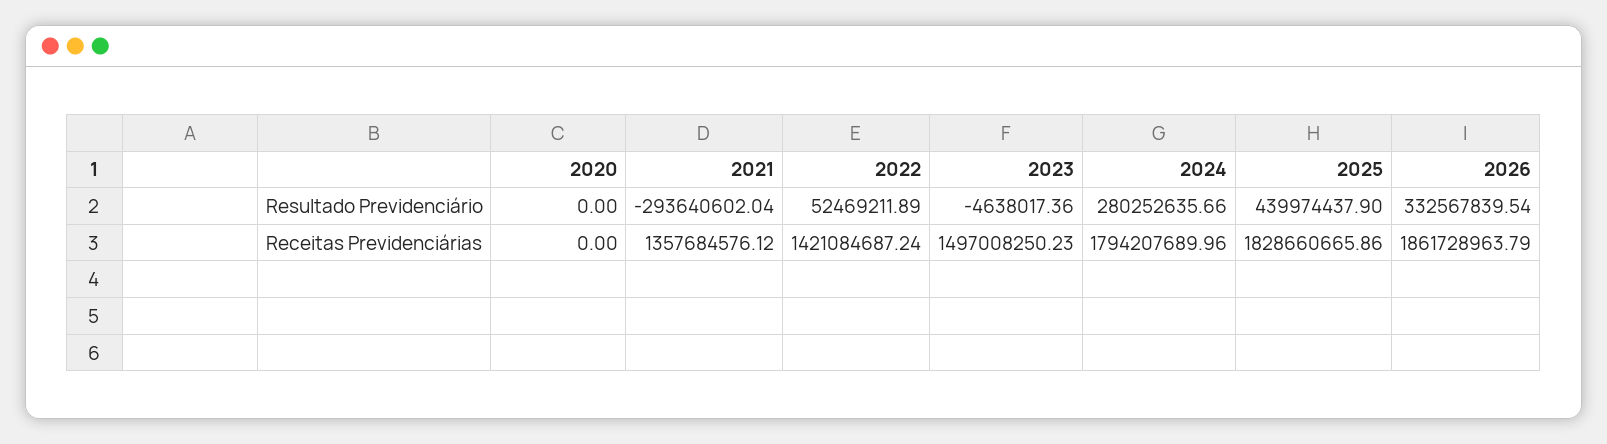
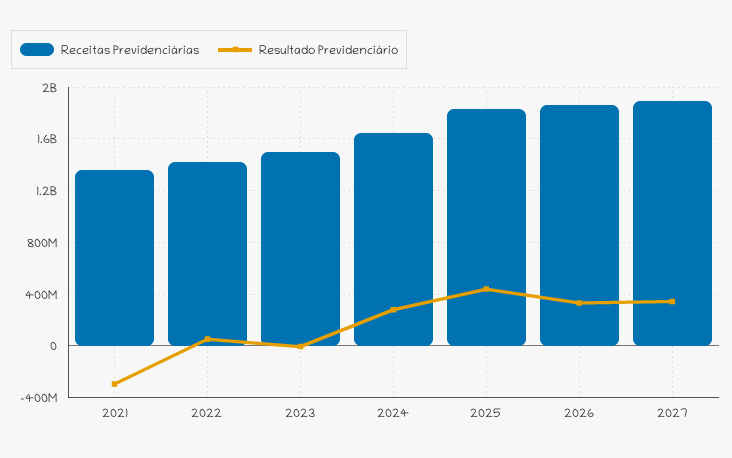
Resultado Previdenciário, 2020: 0 -> none
Receitas Previdenciárias, 2020: 0 -> none
Receitas Previdenciárias, 2024: 1794207689.96 -> 1650000000
Receitas Previdenciárias, 2027: none -> 1900000000
Resultado Previdenciário, 2027: none -> 350000000

